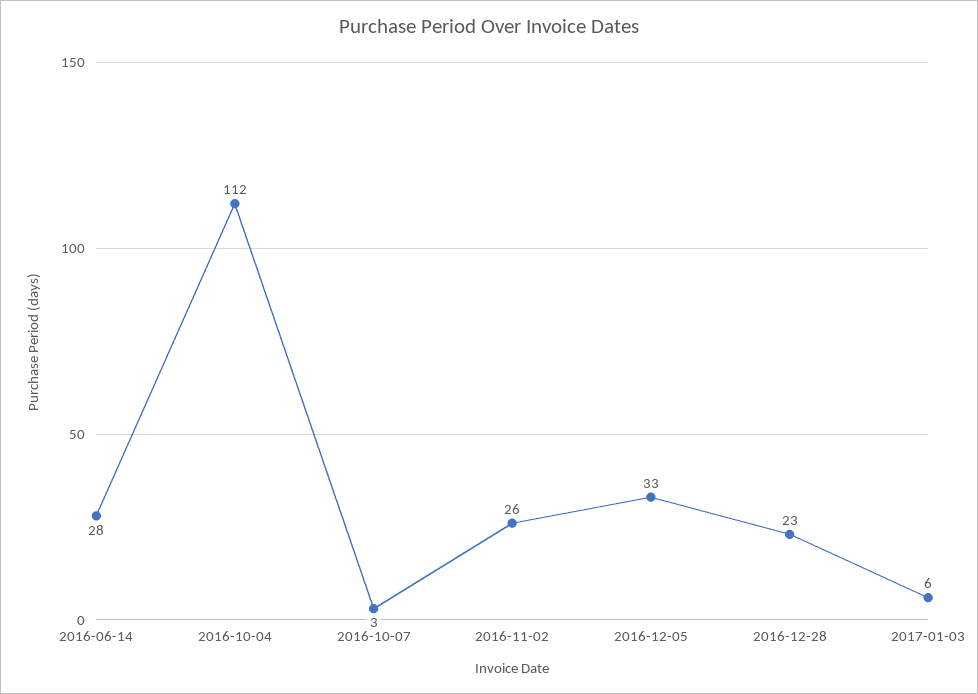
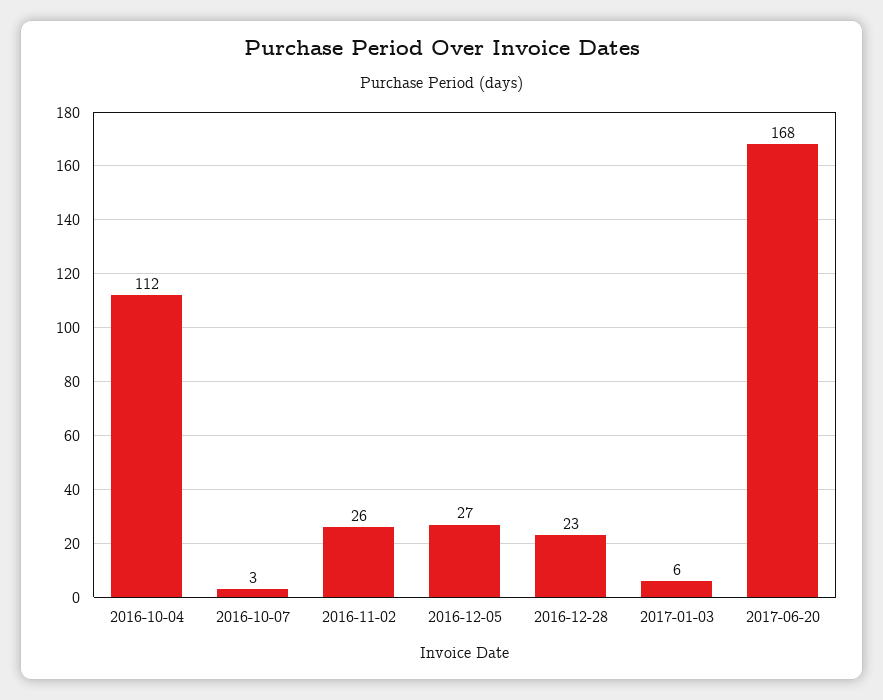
2016-06-14: 28 -> none
2016-12-05: 33 -> 27
2017-06-20: none -> 168

